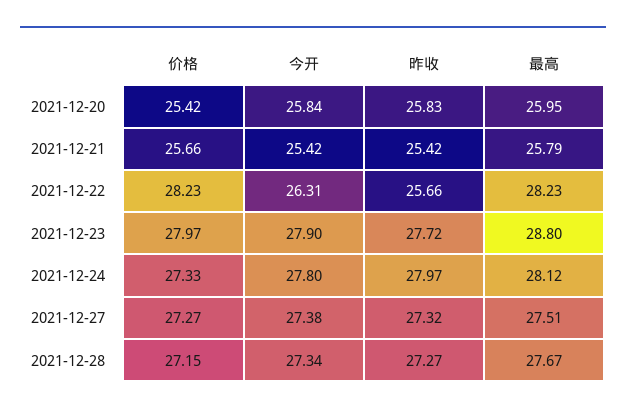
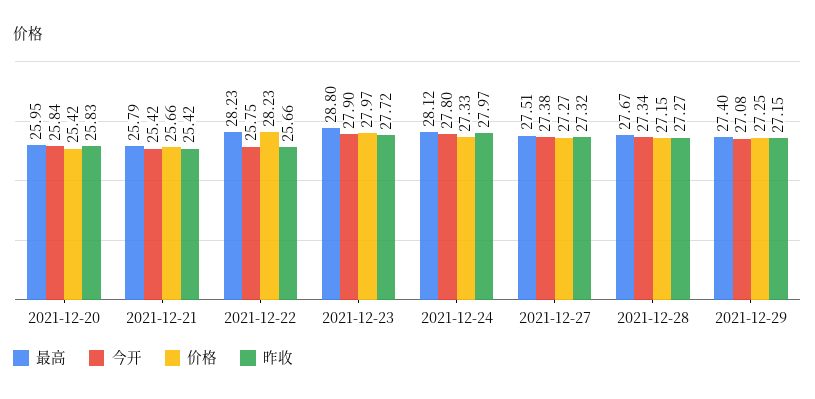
今开, 2021-12-22: 26.31 -> 25.75
最高, 2021-12-29: none -> 27.4
今开, 2021-12-29: none -> 27.08
价格, 2021-12-29: none -> 27.25
昨收, 2021-12-29: none -> 27.15

